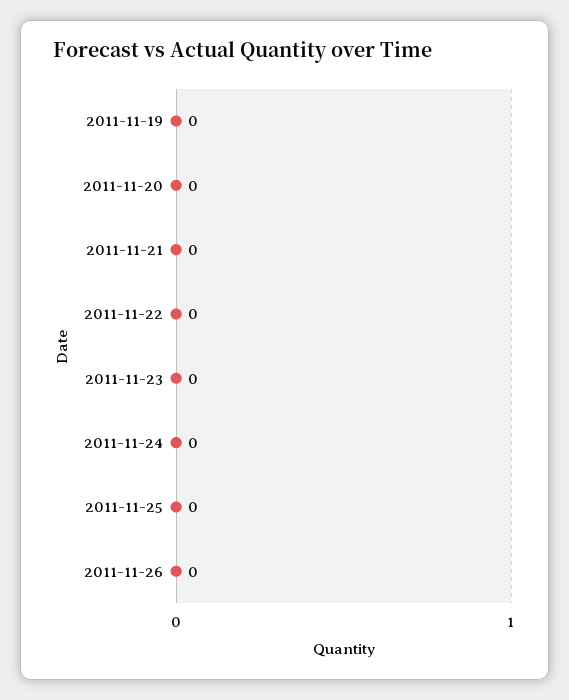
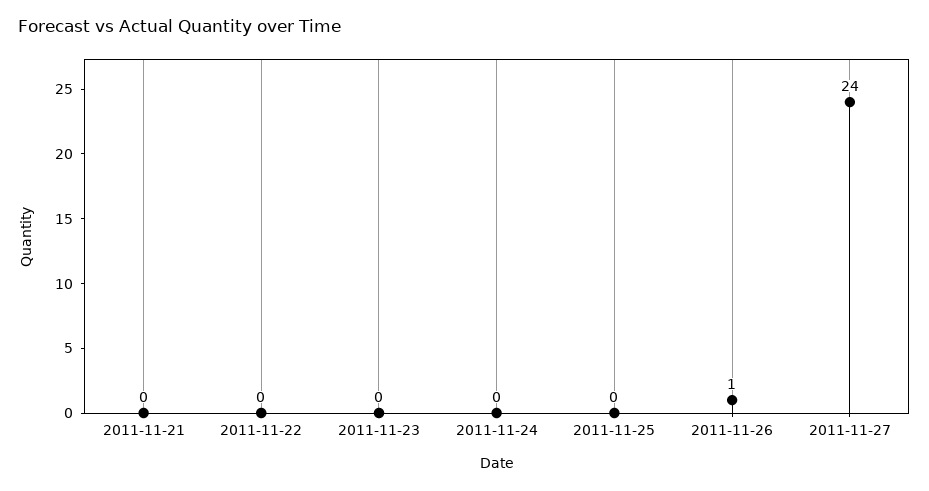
2011-11-19: 0 -> none
2011-11-20: 0 -> none
2011-11-26: 0 -> 1
2011-11-27: none -> 24

